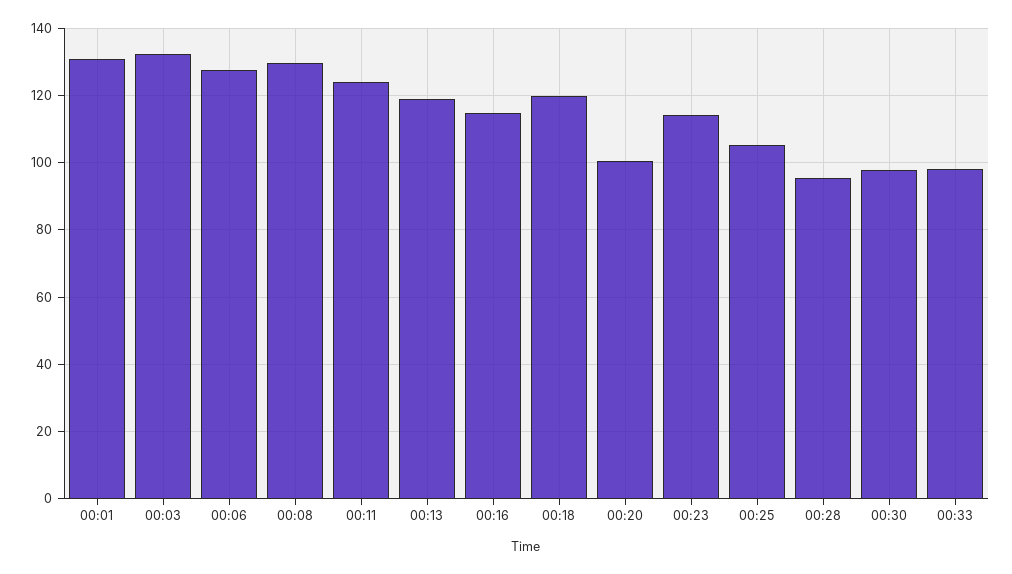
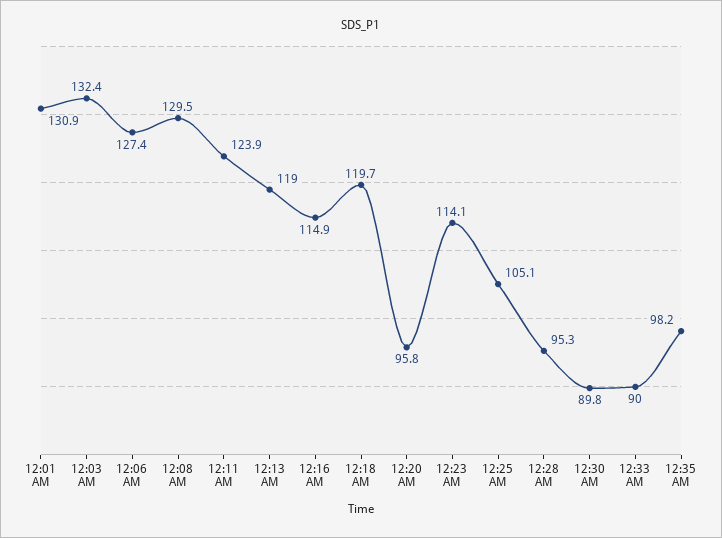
00:20: 100 -> 95.8
00:30: 98 -> 89.8
00:33: 98 -> 90
12:35 AM: none -> 98.2

